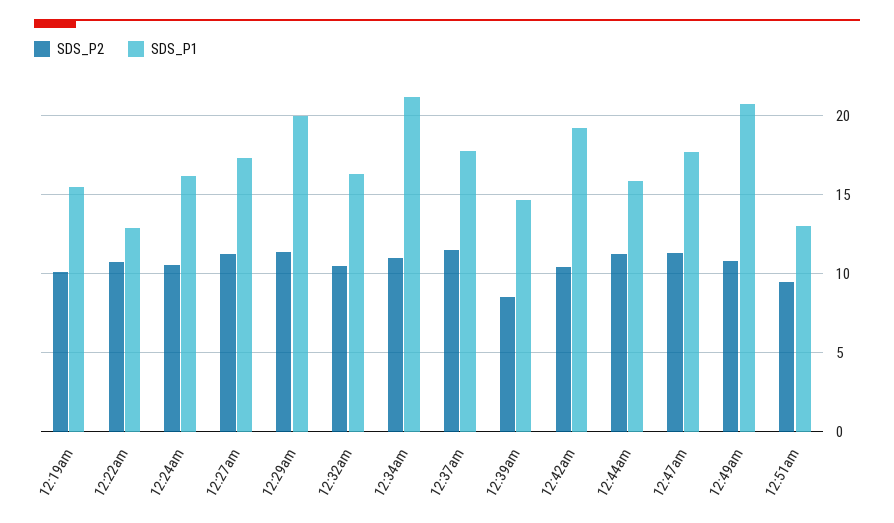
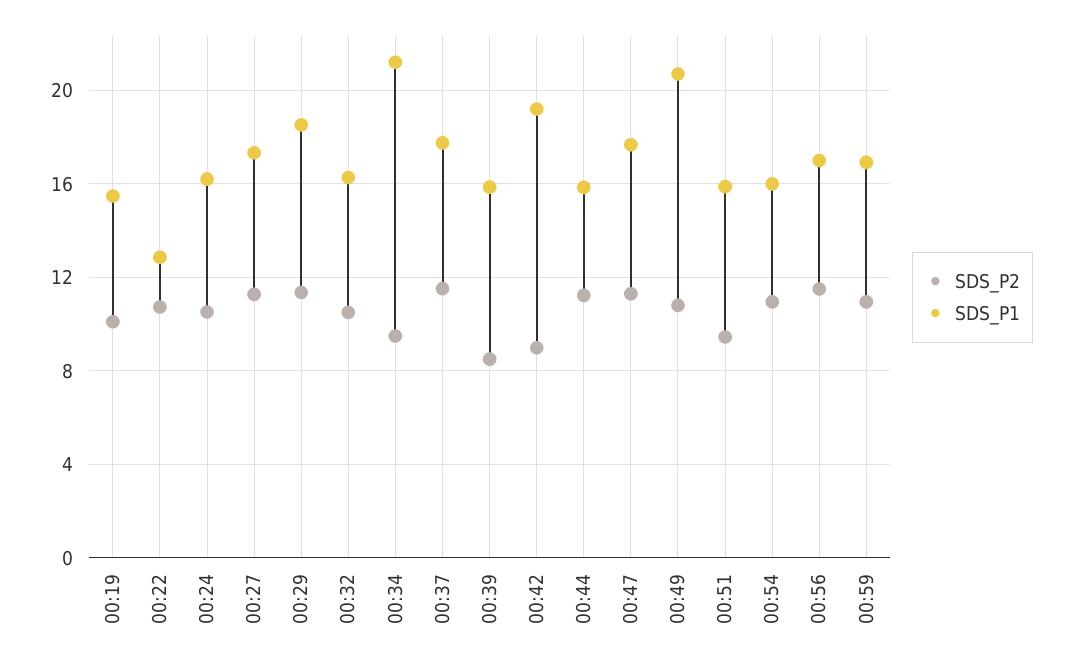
SDS_P1, 12:29am: 20 -> 18.5
SDS_P2, 12:34am: 11 -> 9.5
SDS_P1, 12:39am: 14.5 -> 16
SDS_P2, 12:42am: 10.5 -> 9
SDS_P1, 12:51am: 13 -> 16
SDS_P2, 00:54: none -> 11
SDS_P1, 00:54: none -> 16
SDS_P2, 00:56: none -> 11.5
SDS_P1, 00:56: none -> 17
SDS_P2, 00:59: none -> 11
SDS_P1, 00:59: none -> 17

